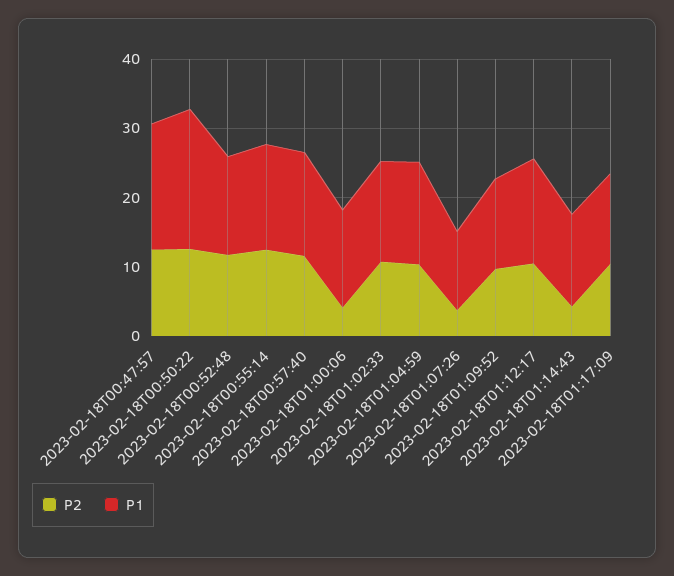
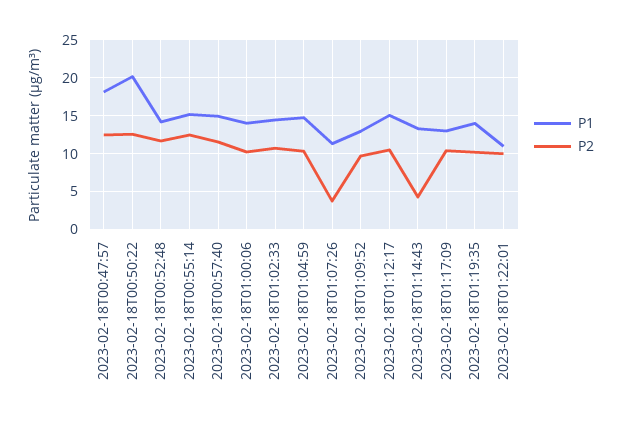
P2, 2023-02-18T01:00:06: 4 -> 10
P1, 2023-02-18T01:19:35: none -> 14
P2, 2023-02-18T01:19:35: none -> 10
P1, 2023-02-18T01:22:01: none -> 11
P2, 2023-02-18T01:22:01: none -> 10

